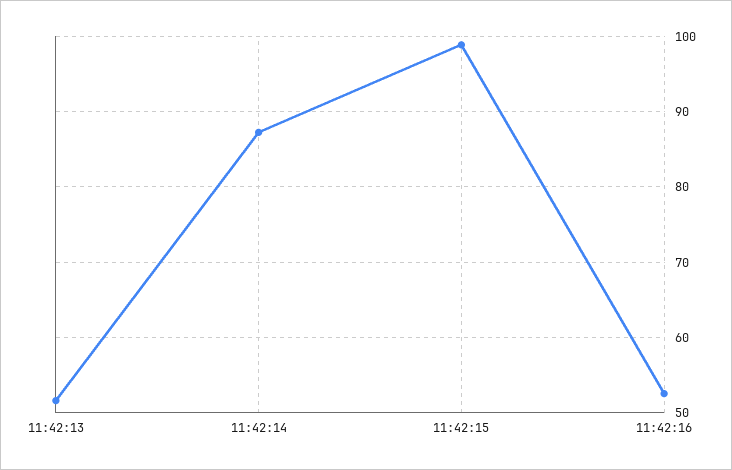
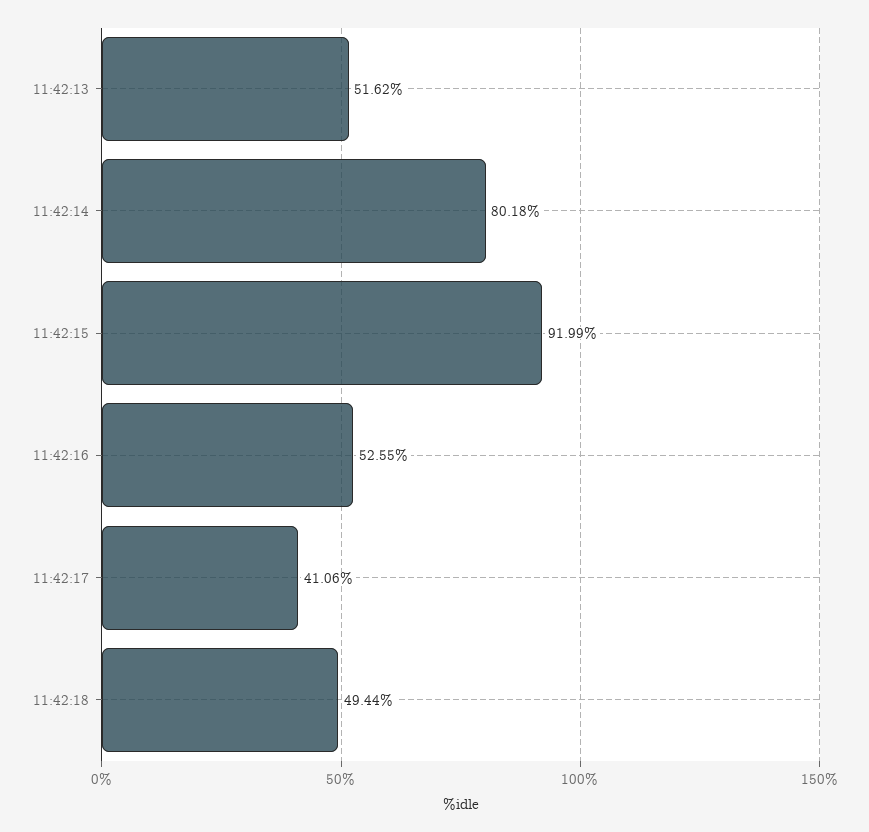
11:42:14: 87 -> 80.18
11:42:15: 99 -> 91.99
11:42:17: none -> 41.06
11:42:18: none -> 49.44

